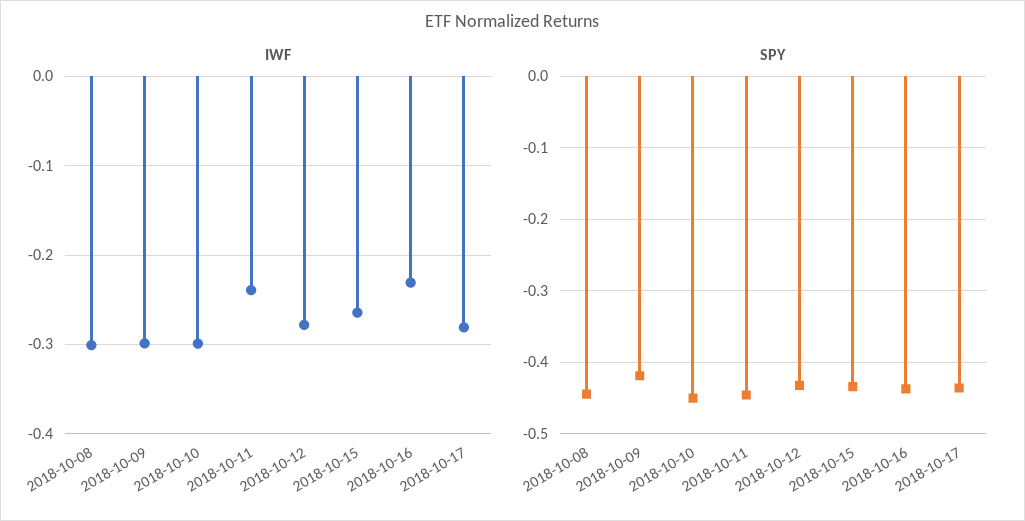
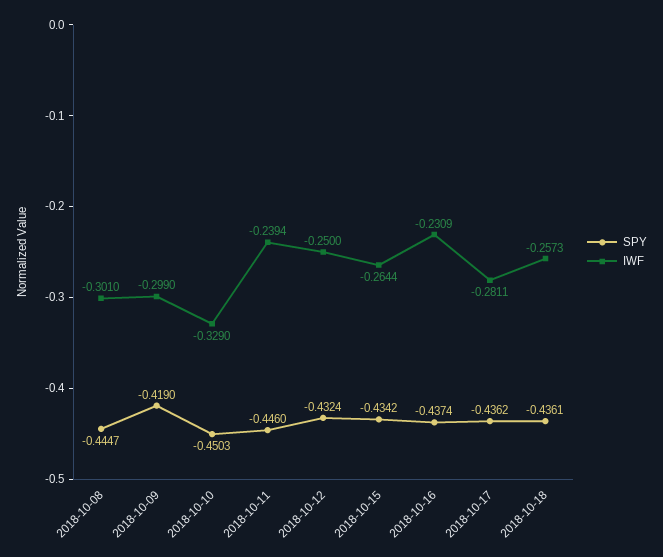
IWF, 2018-10-10: -0.3 -> -0.329
IWF, 2018-10-12: -0.28 -> -0.25
SPY, 2018-10-18: none -> -0.4361
IWF, 2018-10-18: none -> -0.2573

